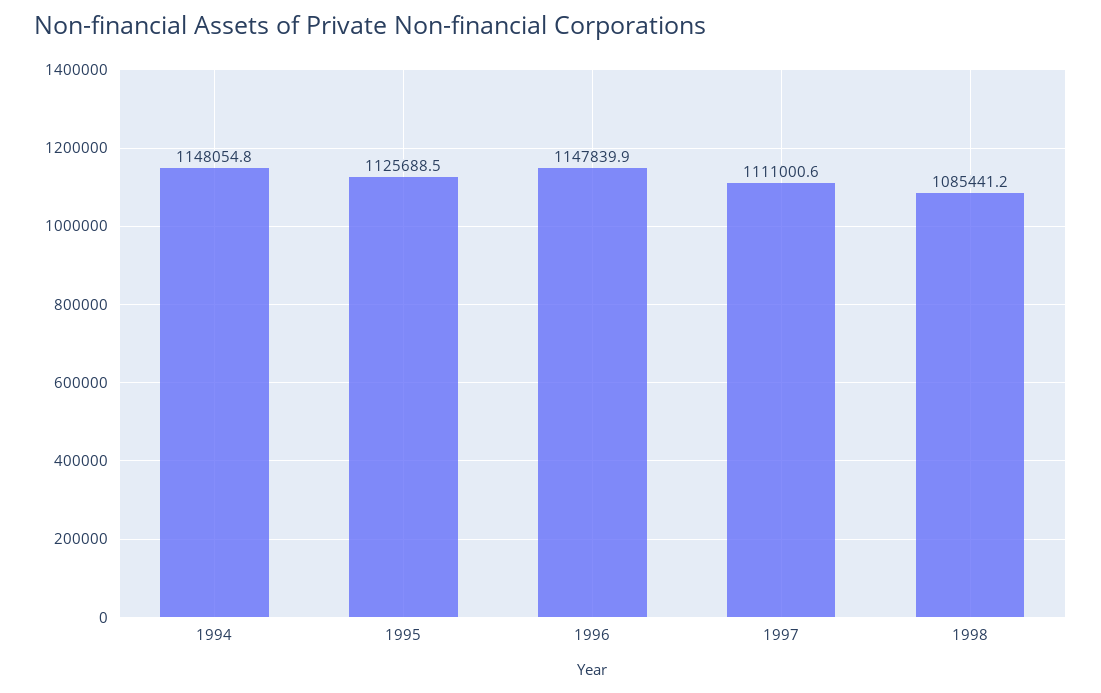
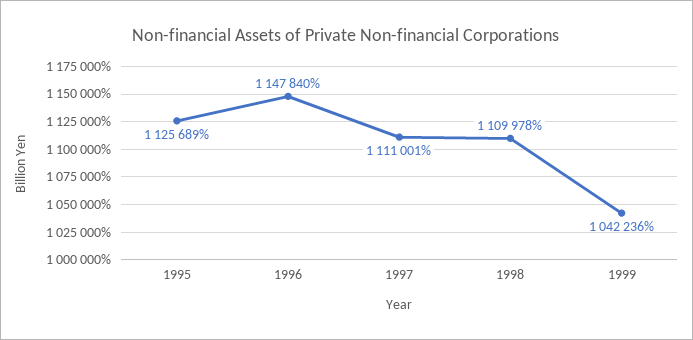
1994: 1148054.8 -> none
1998: 1085441.2 -> 1109978
1999: none -> 1042236

